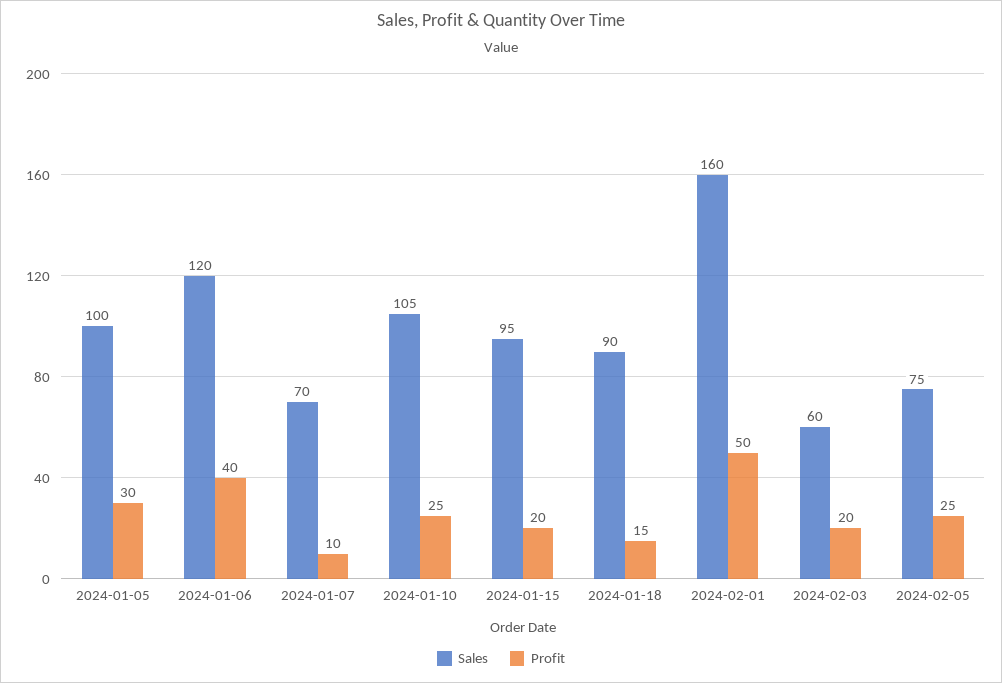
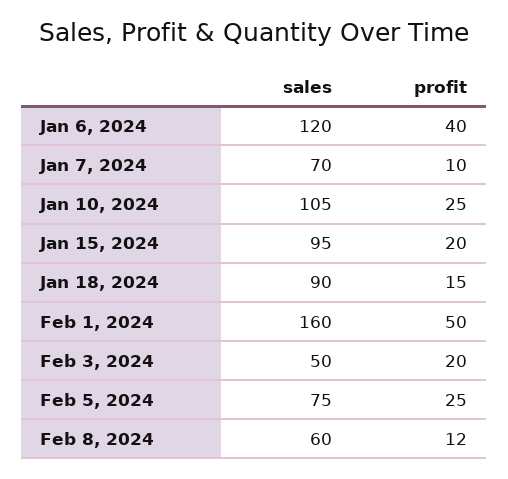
Sales, 2024-01-05: 100 -> none
Profit, 2024-01-05: 30 -> none
Sales, 2024-02-03: 60 -> 50
Sales, Feb 8, 2024: none -> 60
Profit, Feb 8, 2024: none -> 12

